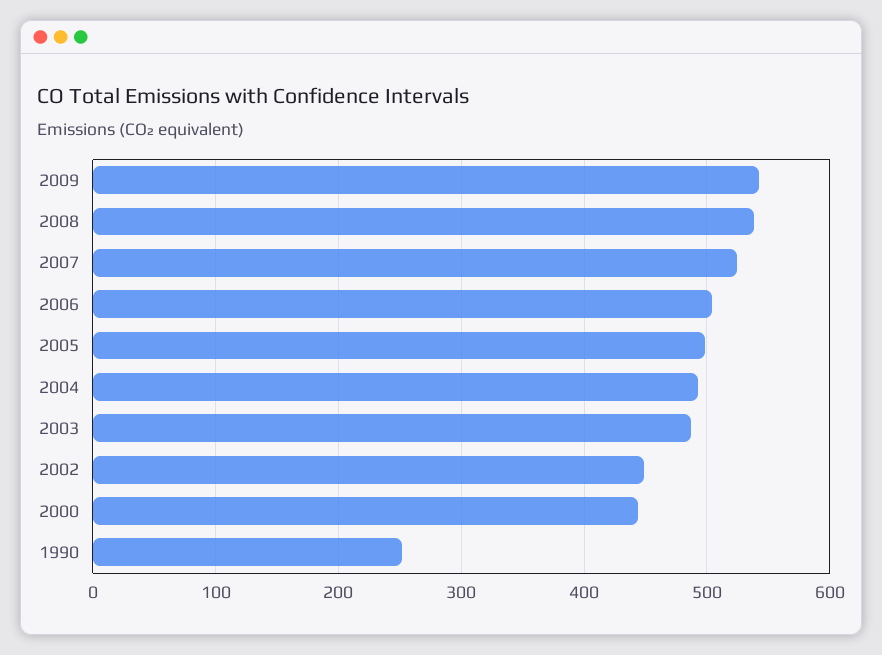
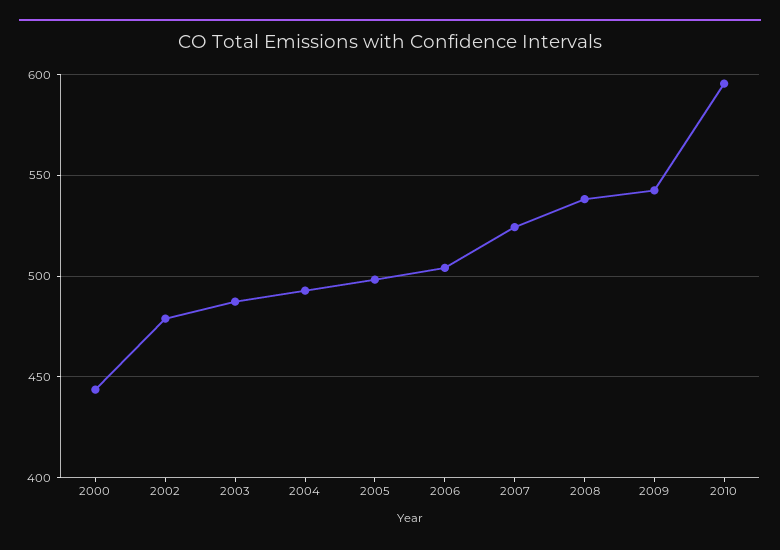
2002: 450 -> 480
1990: 250 -> none
2010: none -> 595

